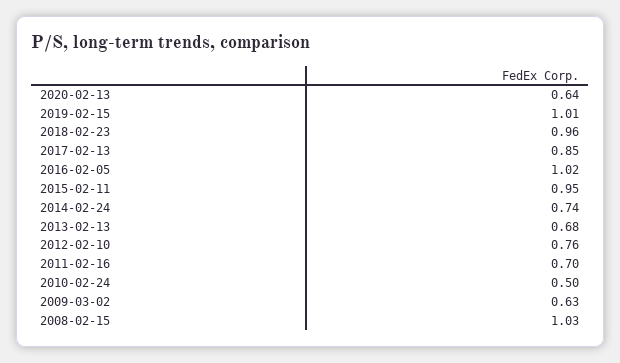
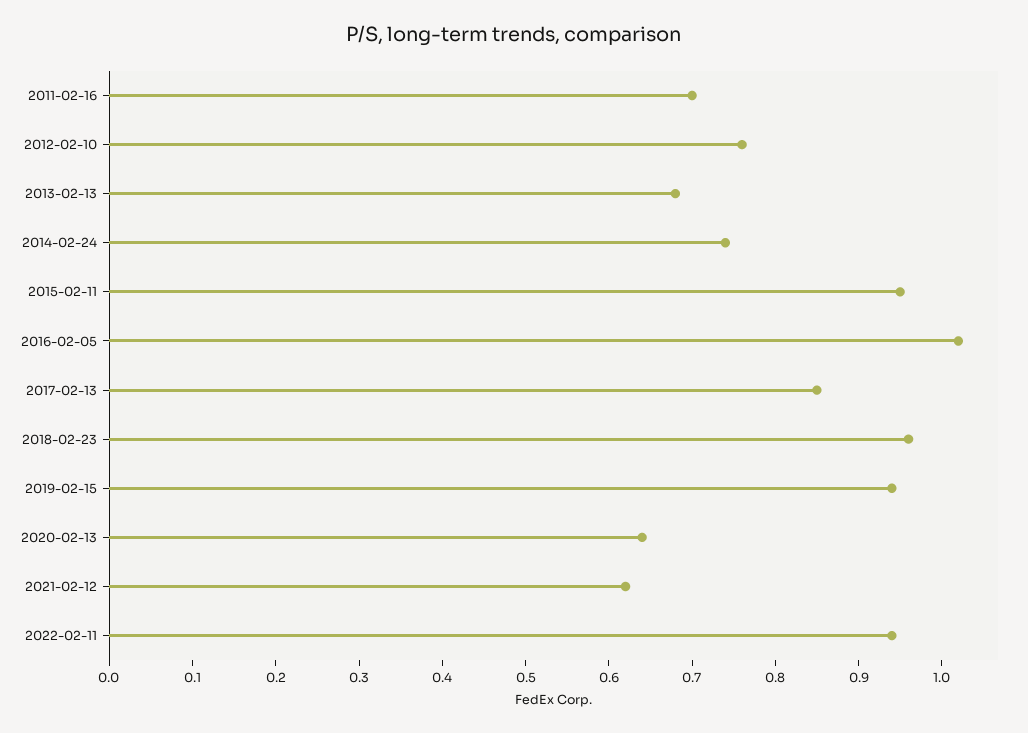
2019-02-15: 1.01 -> 0.94
2010-02-24: 0.5 -> none
2009-03-02: 0.63 -> none
2008-02-15: 1.03 -> none
2021-02-12: none -> 0.62
2022-02-11: none -> 0.94

